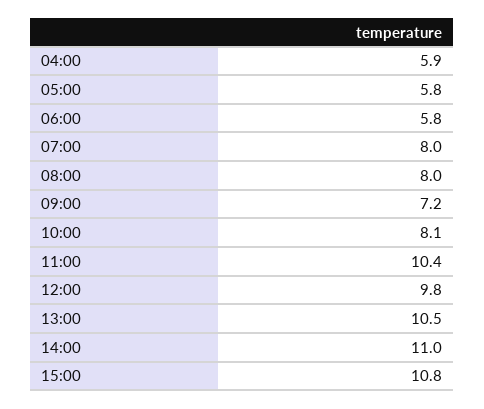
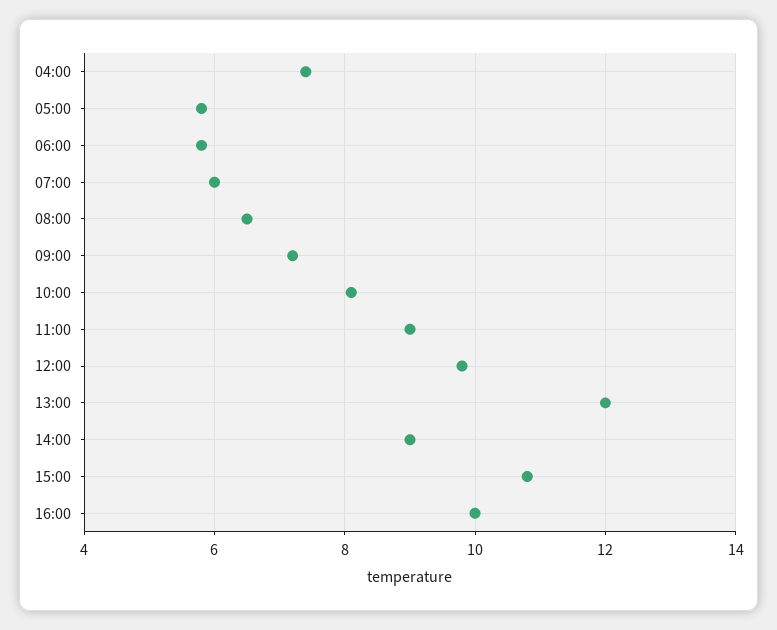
04:00: 5.9 -> 7.5
07:00: 8 -> 6
08:00: 8 -> 6.5
11:00: 10.4 -> 9
13:00: 10.5 -> 12
14:00: 11 -> 9
16:00: none -> 10

